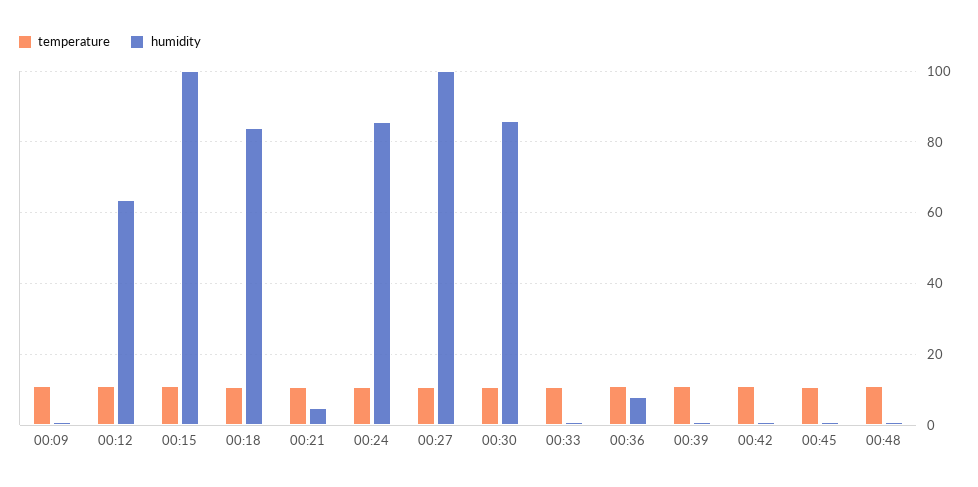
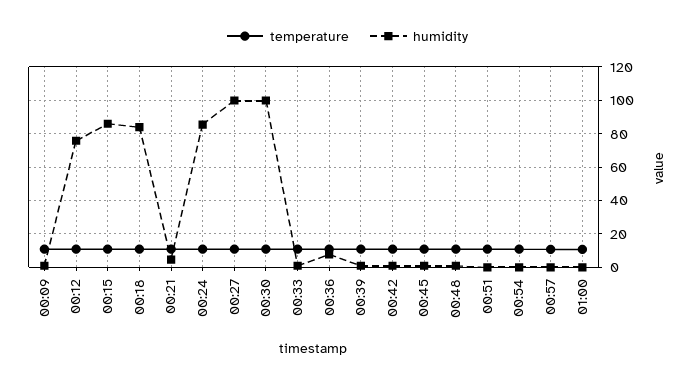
humidity, 00:12: 64 -> 75
humidity, 00:15: 100 -> 85
humidity, 00:30: 86 -> 100
temperature, 00:51: none -> 10
humidity, 00:51: none -> 0
temperature, 00:54: none -> 10
humidity, 00:54: none -> 0
temperature, 00:57: none -> 10
humidity, 00:57: none -> 0
temperature, 01:00: none -> 10
humidity, 01:00: none -> 0

